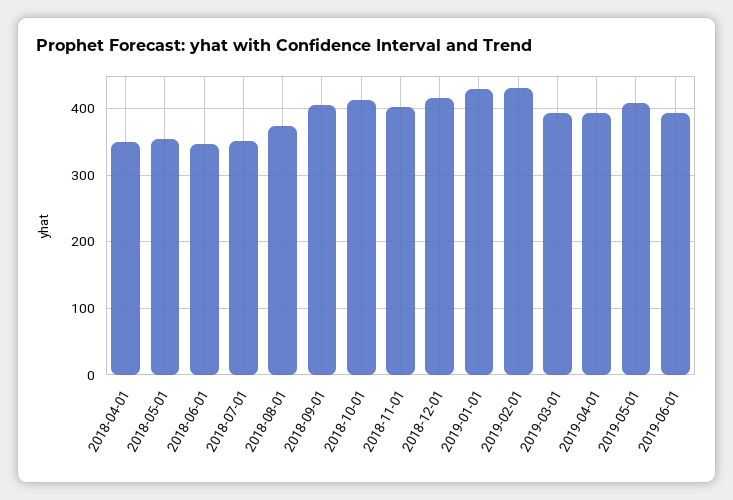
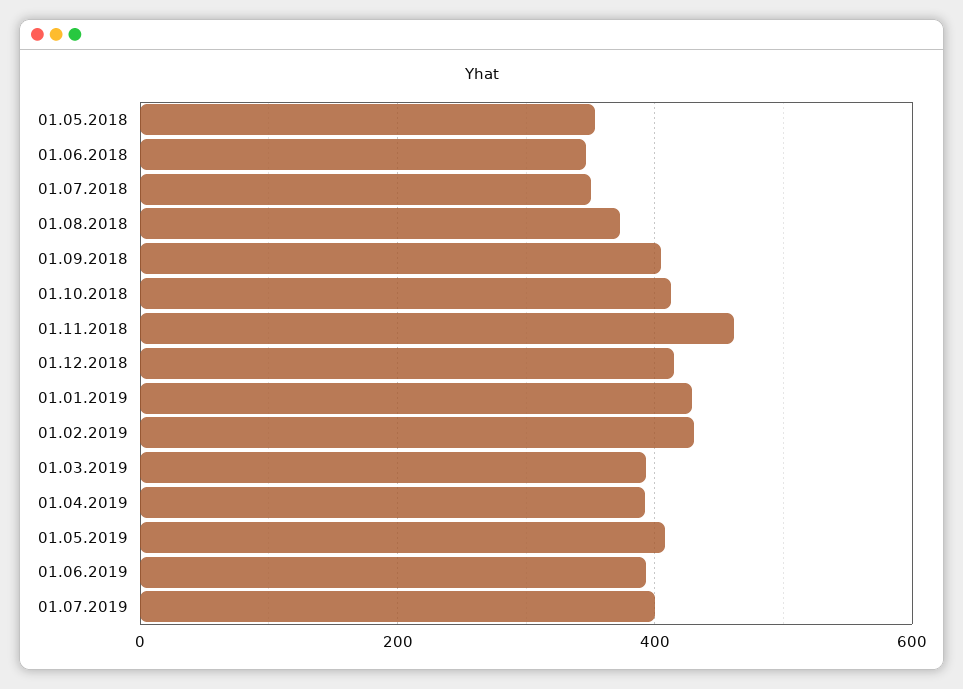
2018-04-01: 350 -> none
2018-11-01: 400 -> 460
01.07.2019: none -> 400

